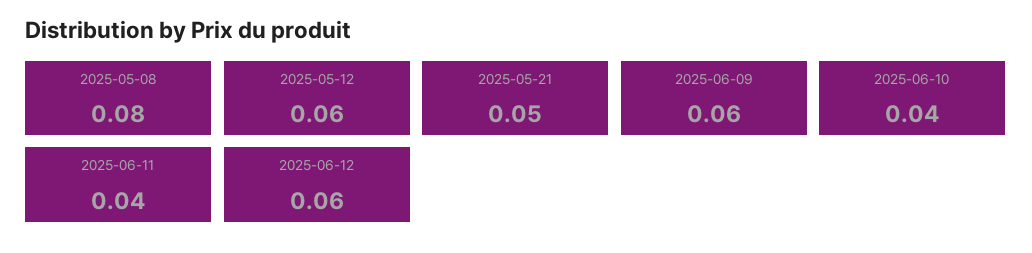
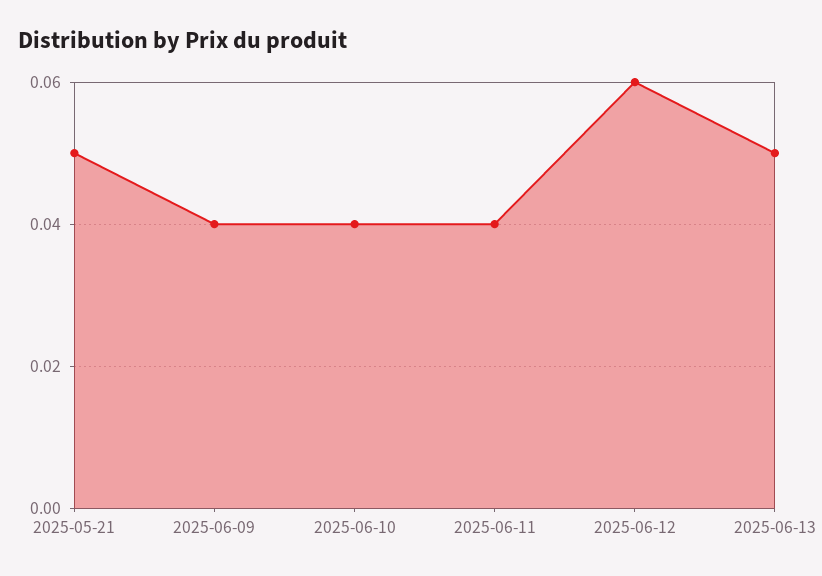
2025-05-08: 0.08 -> none
2025-05-12: 0.06 -> none
2025-06-09: 0.06 -> 0.04
2025-06-13: none -> 0.05

